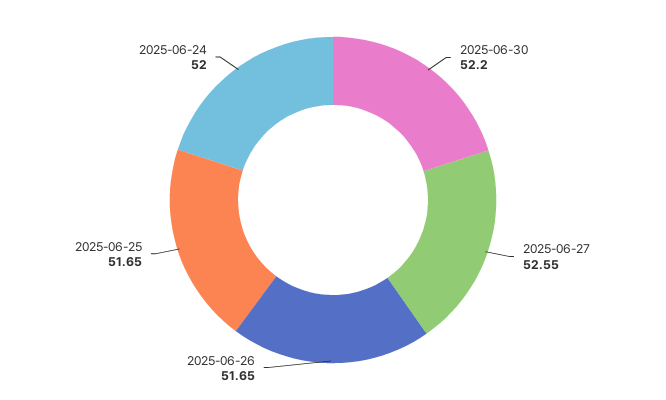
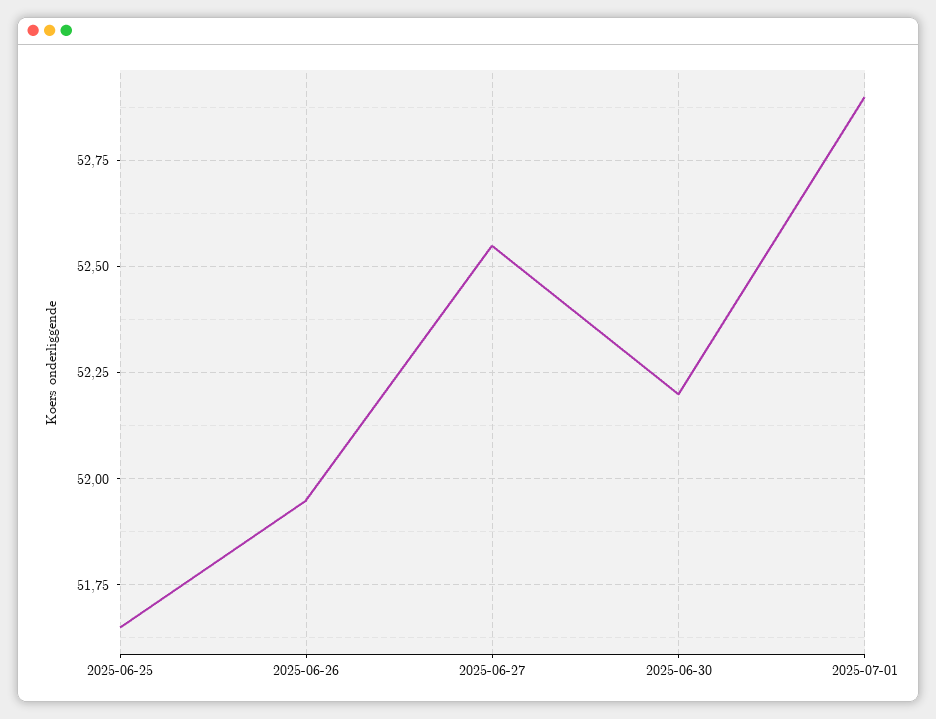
2025-06-26: 51.65 -> 51.95
2025-06-24: 52 -> none
2025-07-01: none -> 52.9

